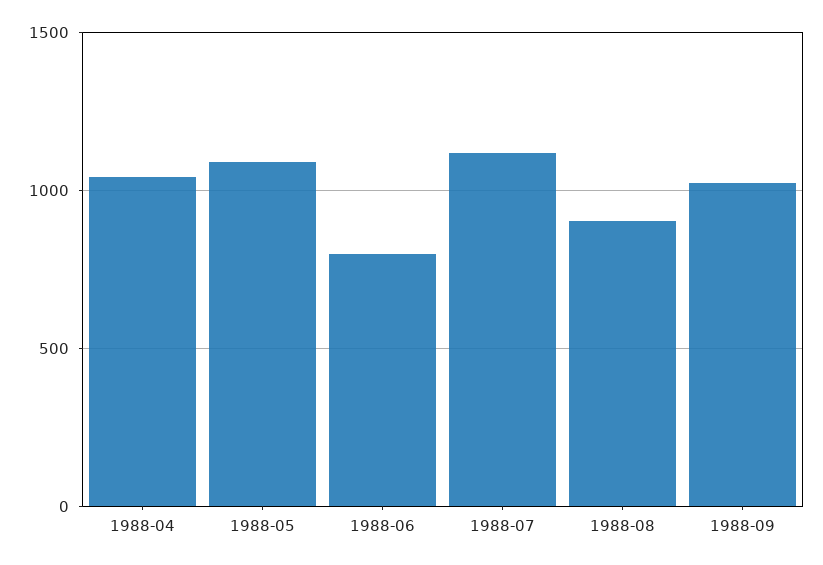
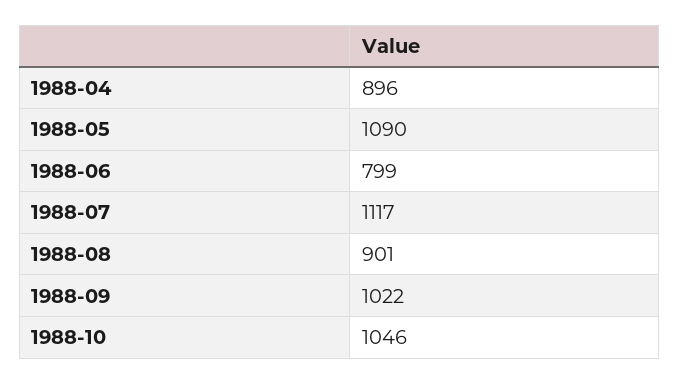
1988-04: 1050 -> 896
1988-10: none -> 1046

